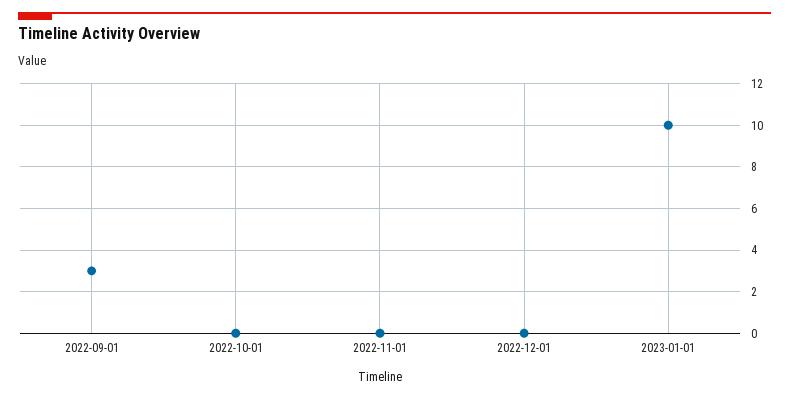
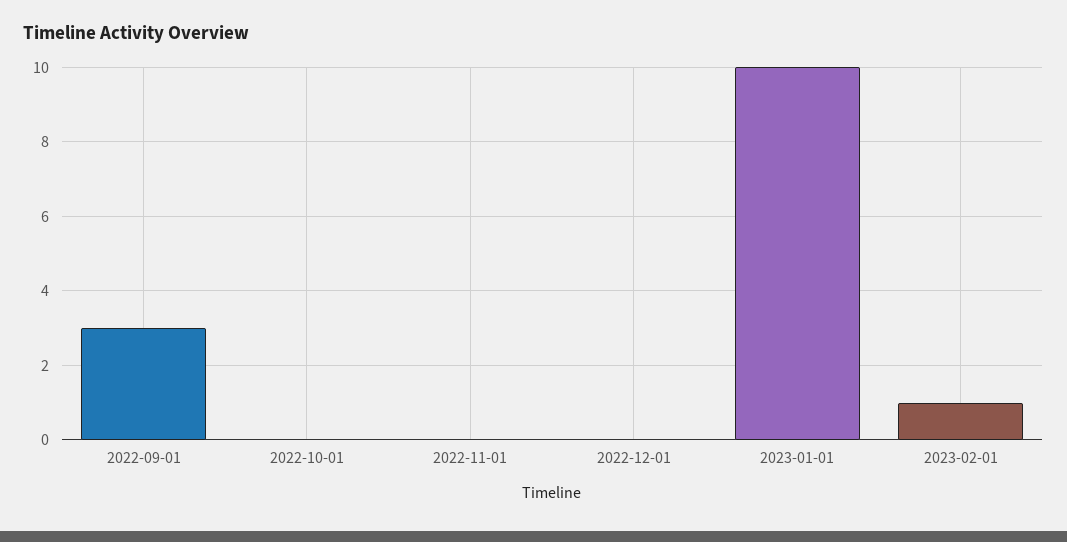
2023-02-01: none -> 1

